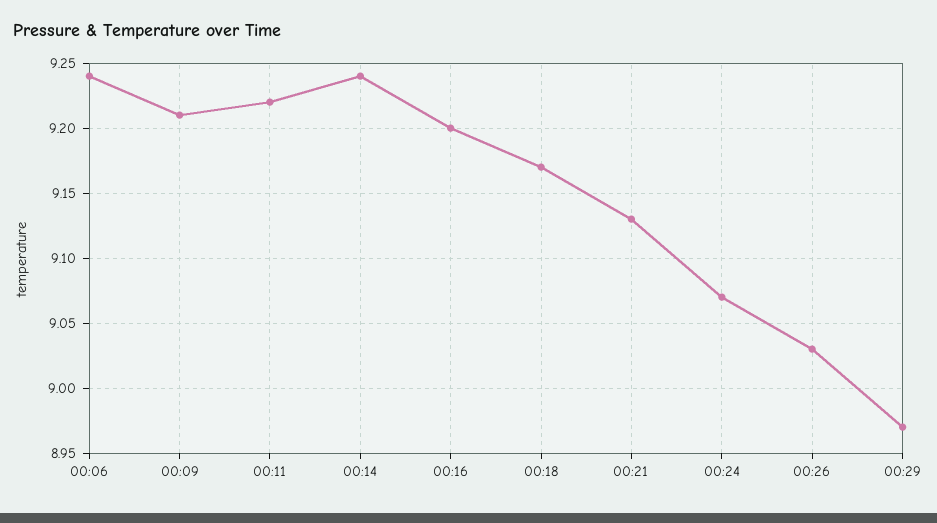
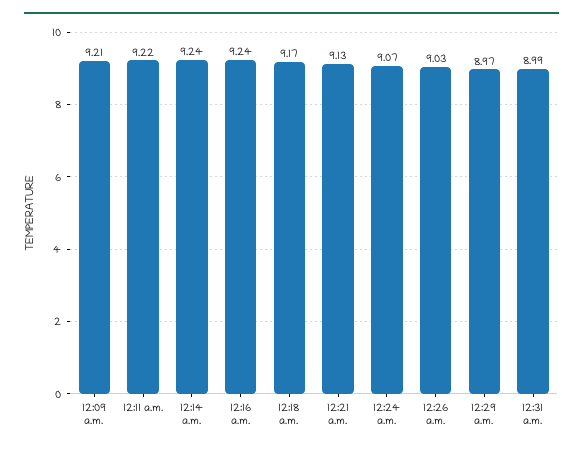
00:06: 9.24 -> none
00:16: 9.2 -> 9.24
12:31 a.m.: none -> 8.99

